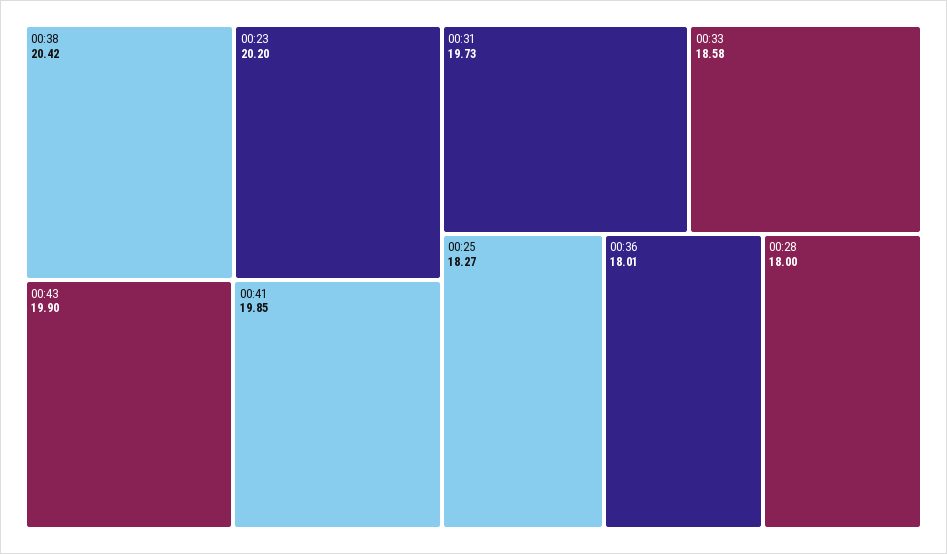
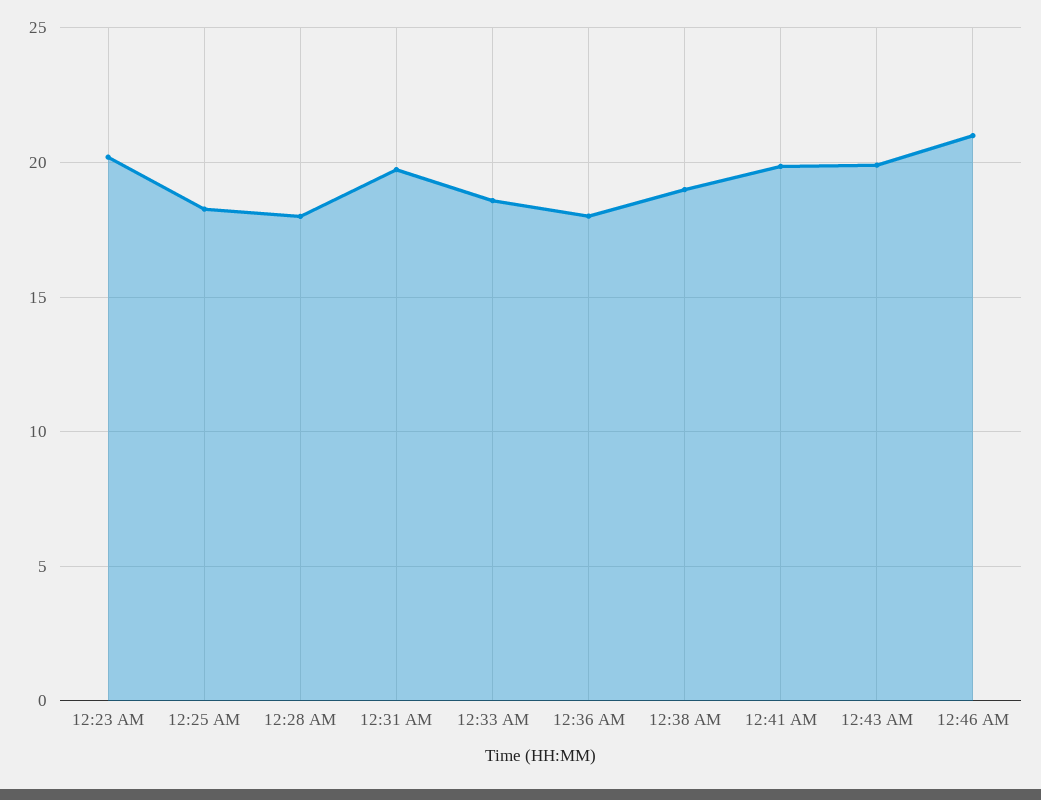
00:38: 20.42 -> 19
12:46 AM: none -> 21

